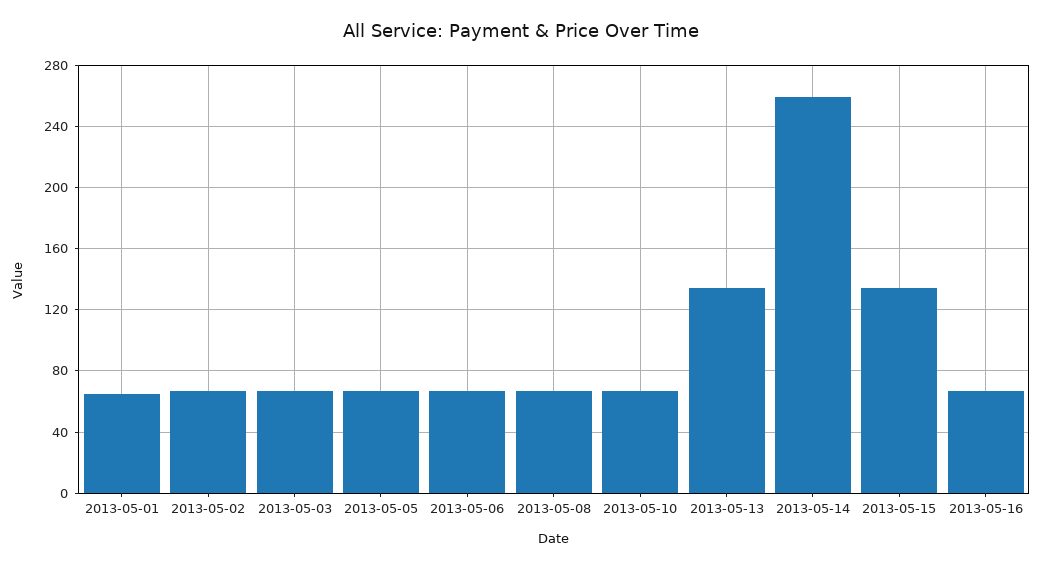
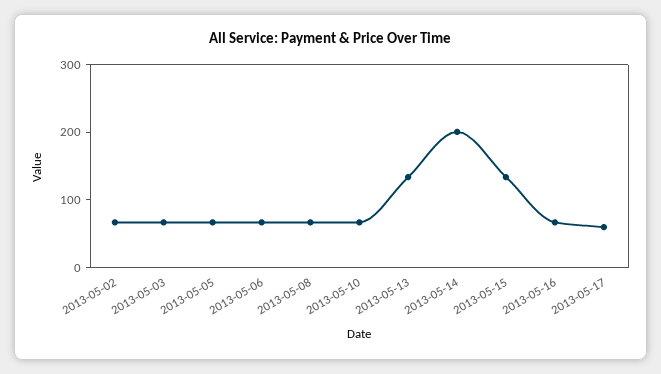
2013-05-01: 65 -> none
2013-05-14: 260 -> 200
2013-05-17: none -> 60

